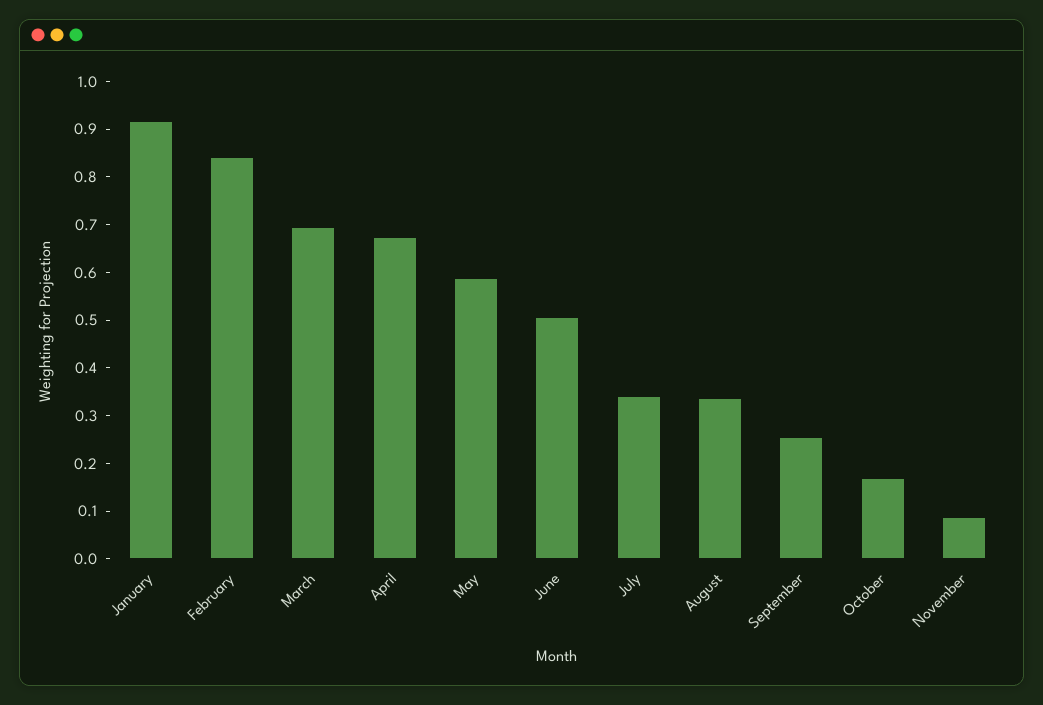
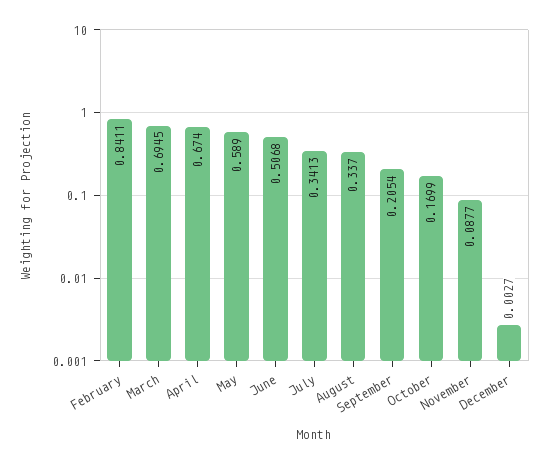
January: 0.92 -> none
September: 0.26 -> 0.2054
December: none -> 0.0027

